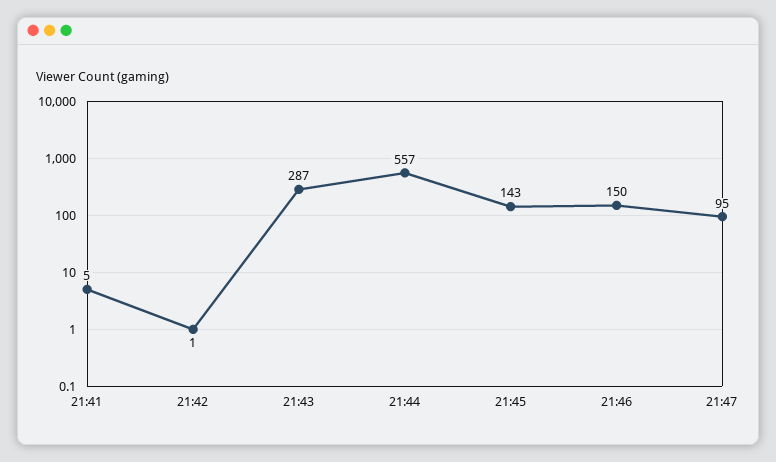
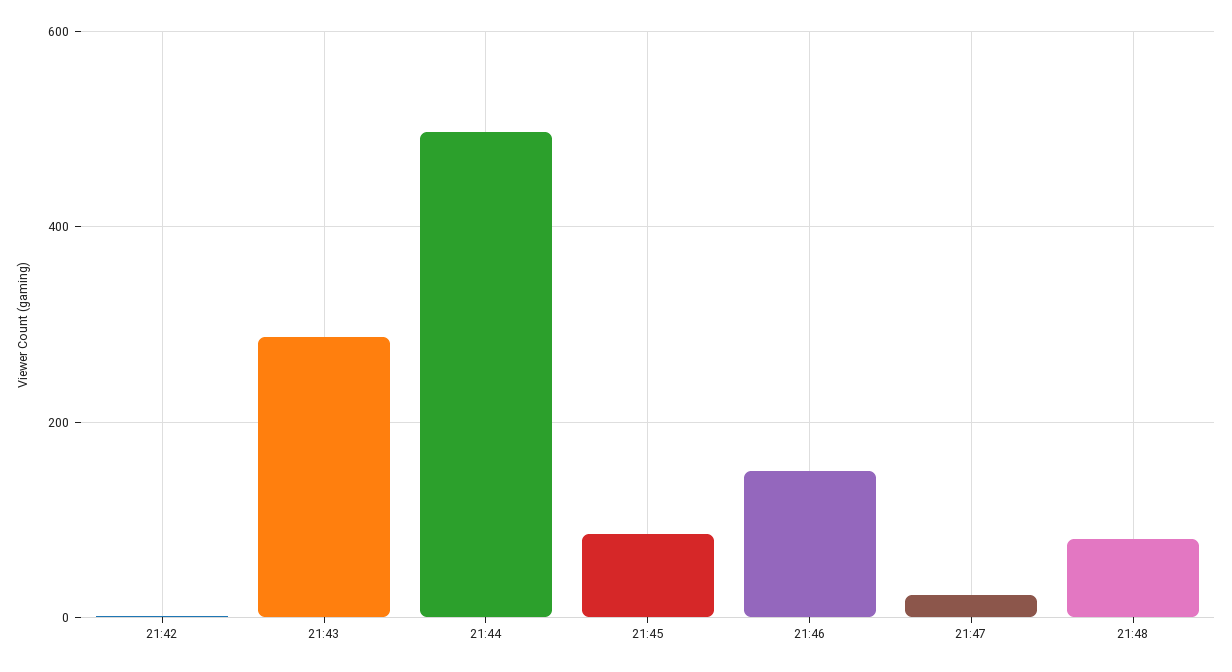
21:41: 5 -> none
21:44: 557 -> 500
21:45: 143 -> 80
21:47: 95 -> 20
21:48: none -> 80

